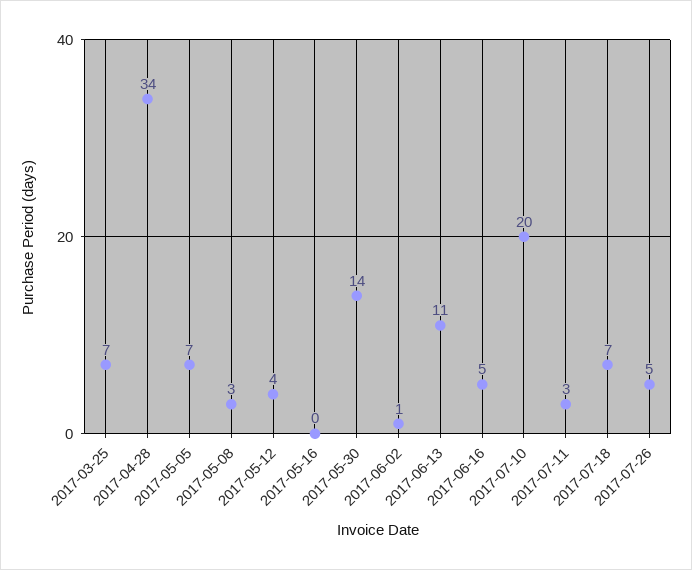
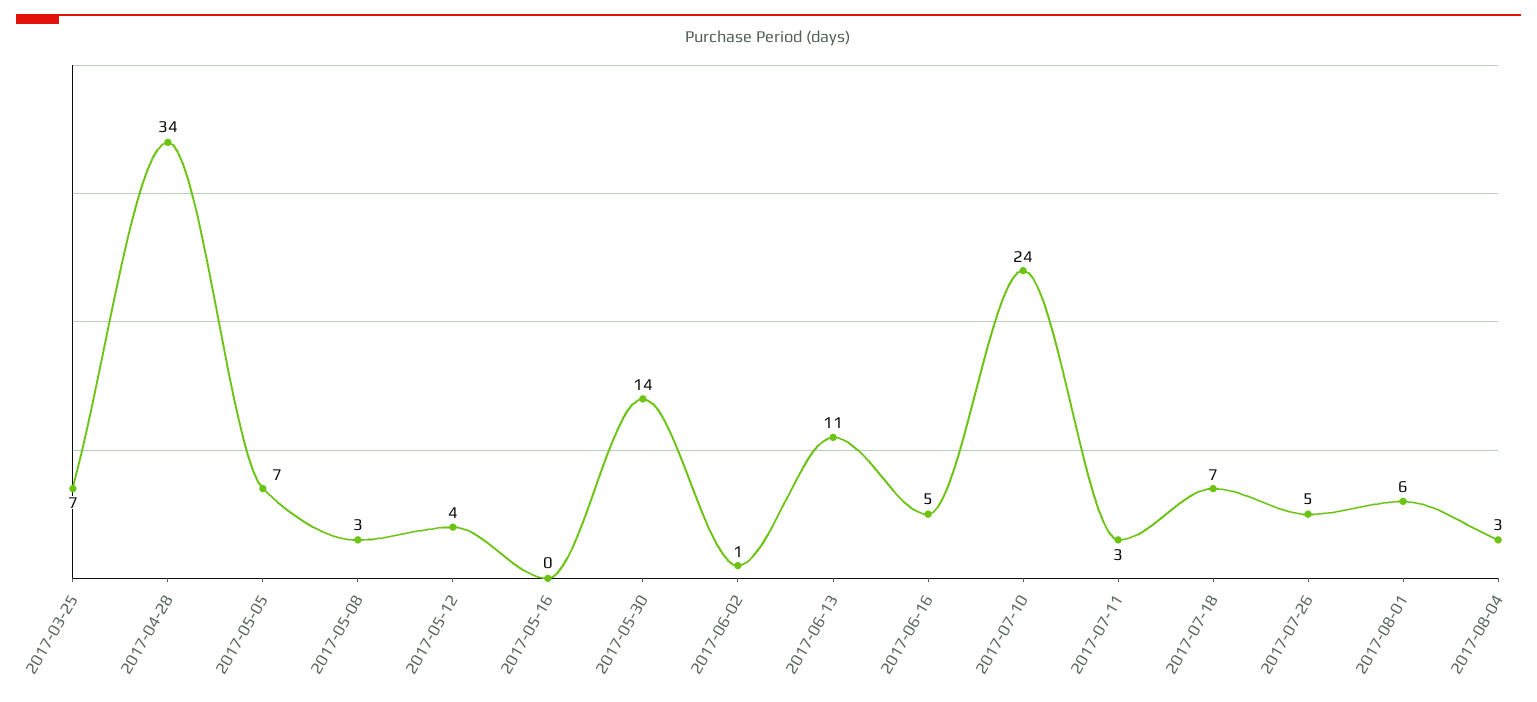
2017-07-10: 20 -> 24
2017-08-01: none -> 6
2017-08-04: none -> 3

